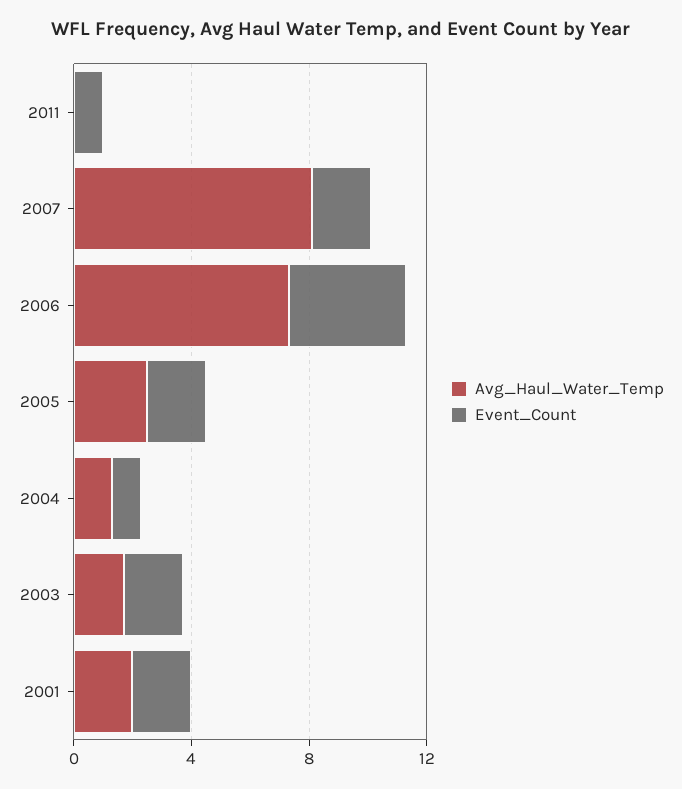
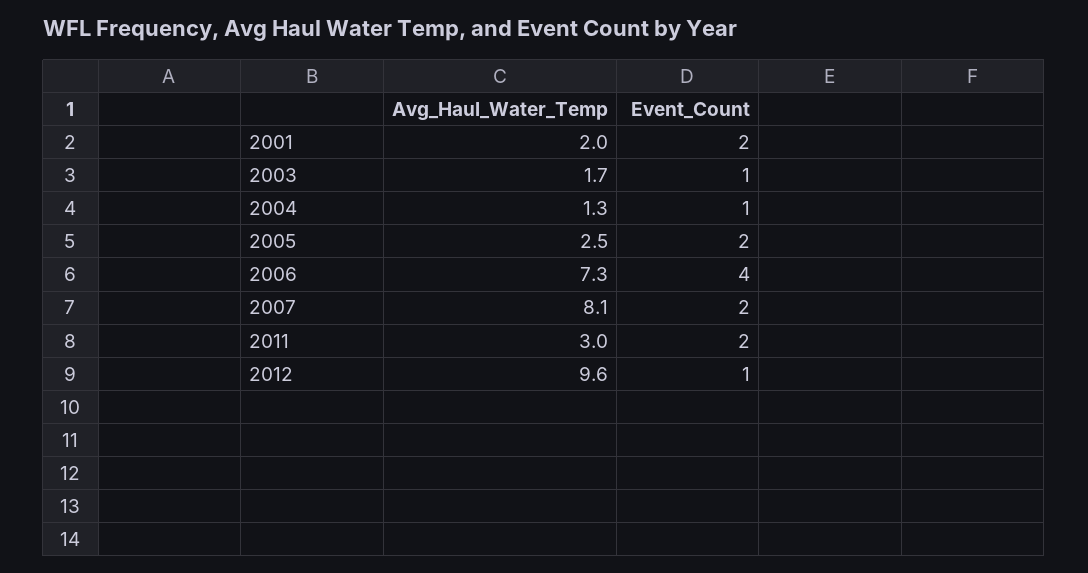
Avg_Haul_Water_Temp, 2011: 0 -> 3
Event_Count, 2011: 1 -> 2
Event_Count, 2003: 2 -> 1
Avg_Haul_Water_Temp, 2012: none -> 9.6
Event_Count, 2012: none -> 1

